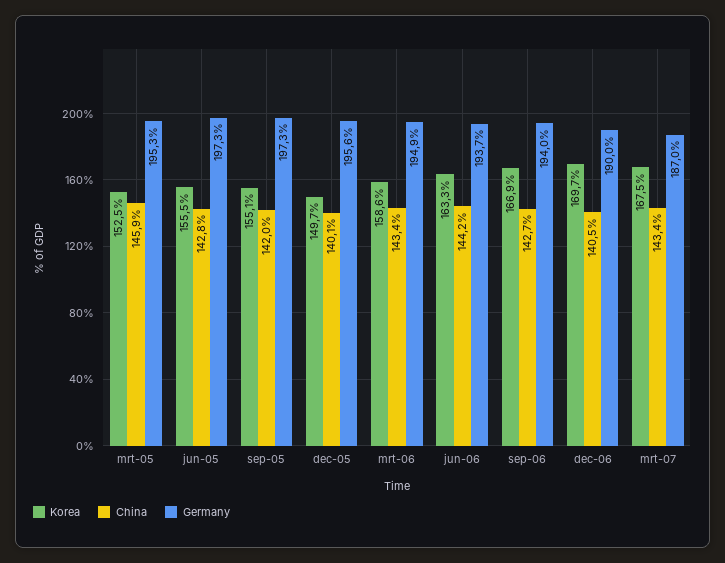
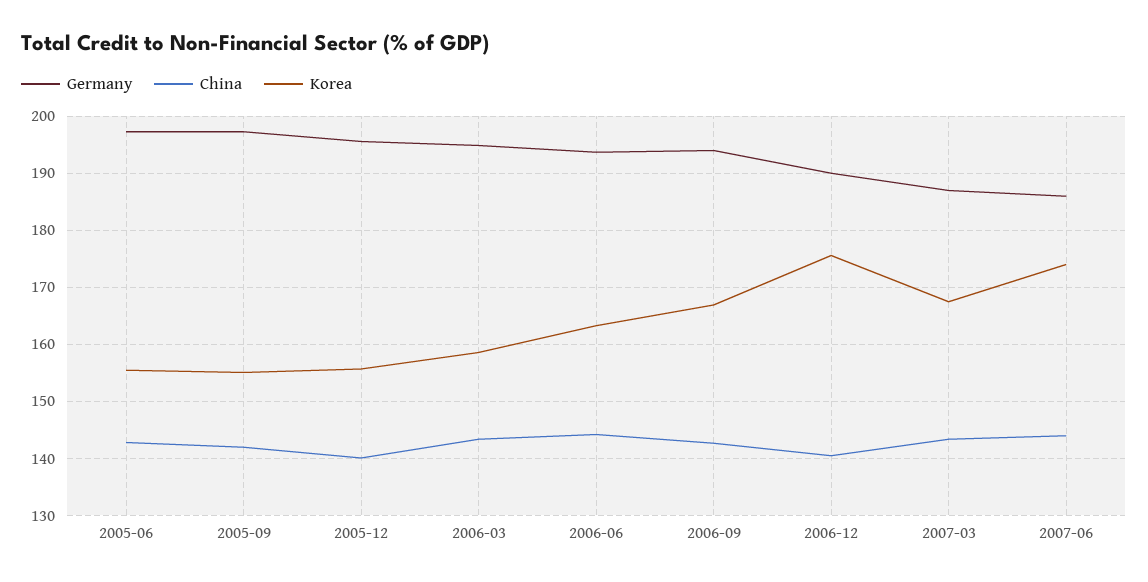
Korea, mrt-05: 152.5 -> none
China, mrt-05: 145.9 -> none
Germany, mrt-05: 195.3 -> none
Korea, dec-05: 149.7 -> 156
Korea, dec-06: 169.7 -> 176
Germany, 2007-06: none -> 186
China, 2007-06: none -> 144
Korea, 2007-06: none -> 174

